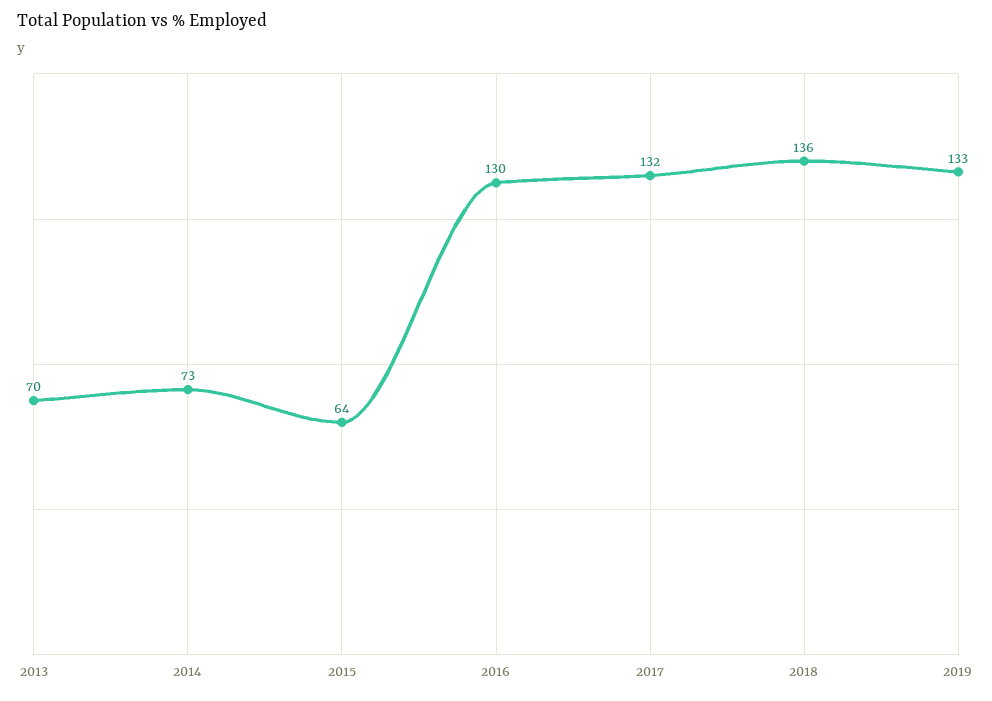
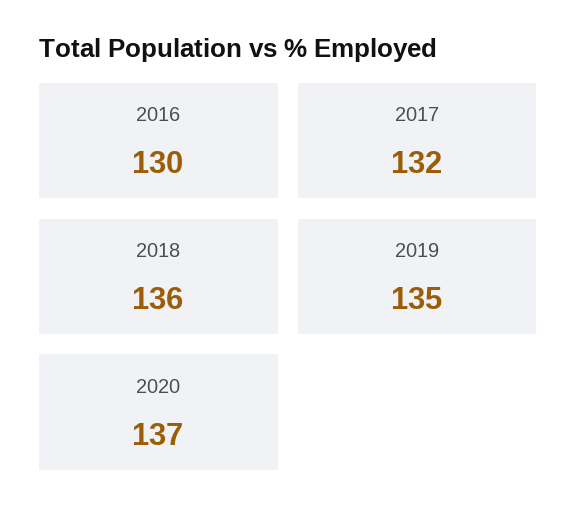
2013: 70 -> none
2014: 73 -> none
2015: 64 -> none
2019: 133 -> 135
2020: none -> 137

